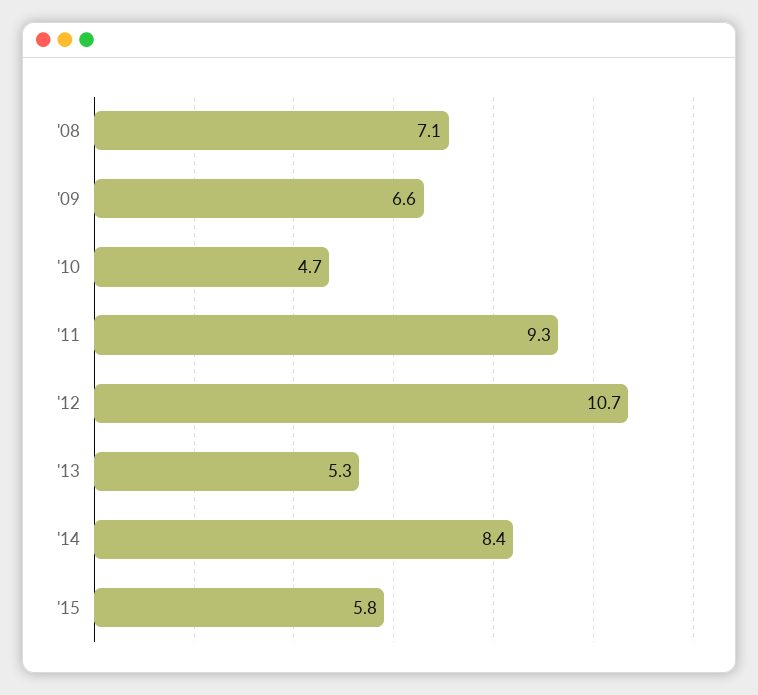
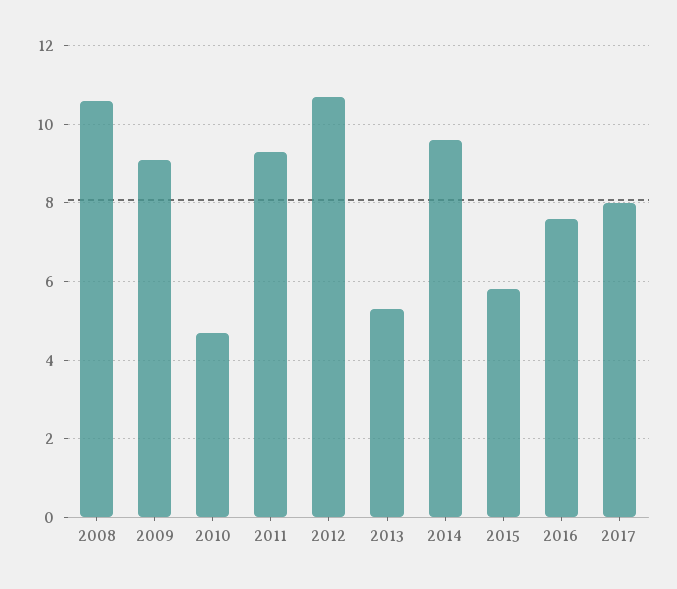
'08: 7.1 -> 10.5
'09: 6.6 -> 9
'14: 8.4 -> 9.5
2016: none -> 7.5
2017: none -> 8

